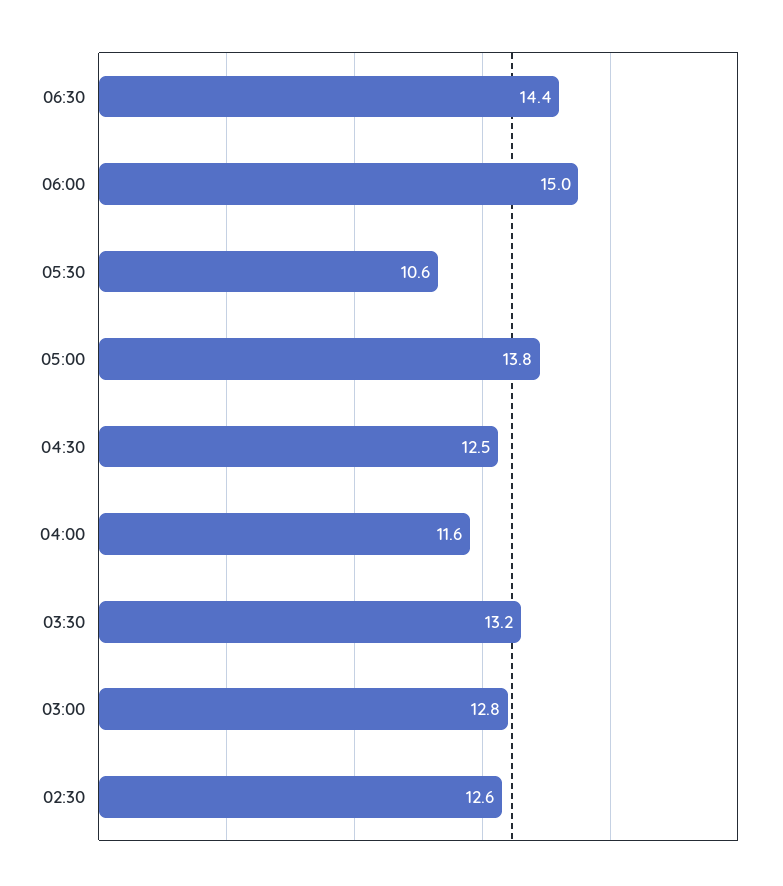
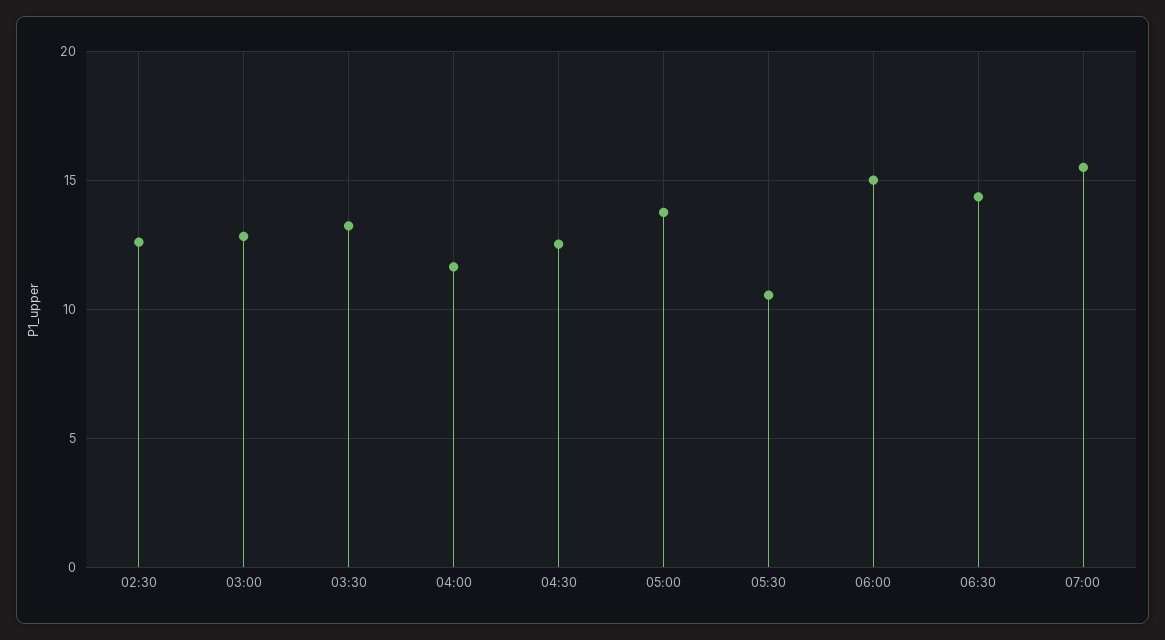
07:00: none -> 15.5

